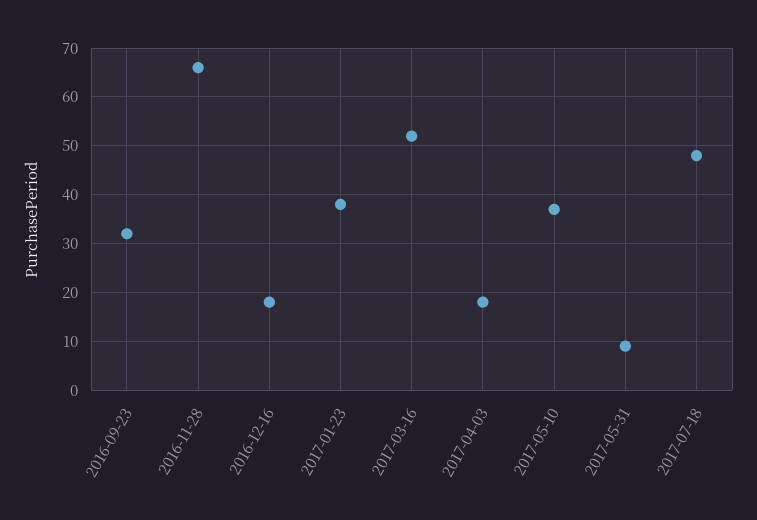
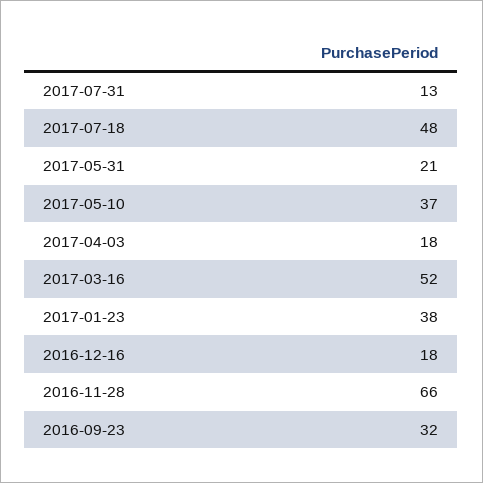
2017-05-31: 10 -> 21
2017-07-31: none -> 13

